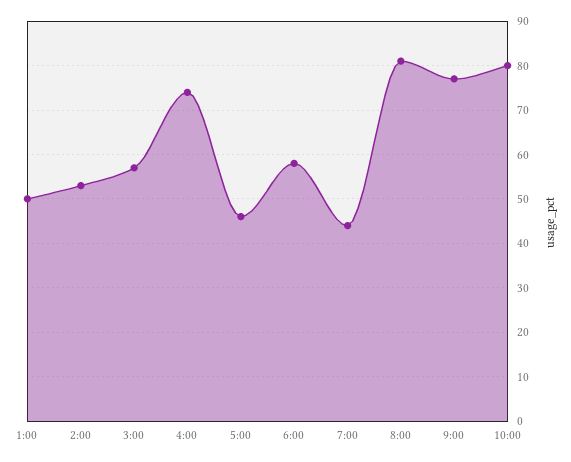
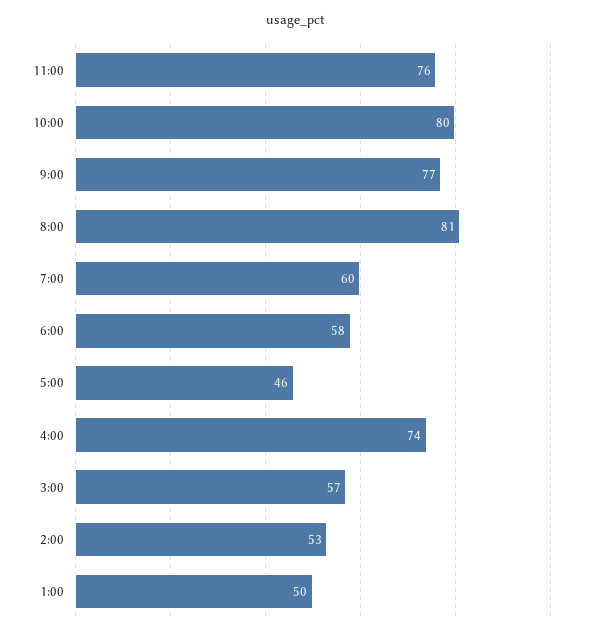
7:00: 45 -> 60
11:00: none -> 76

